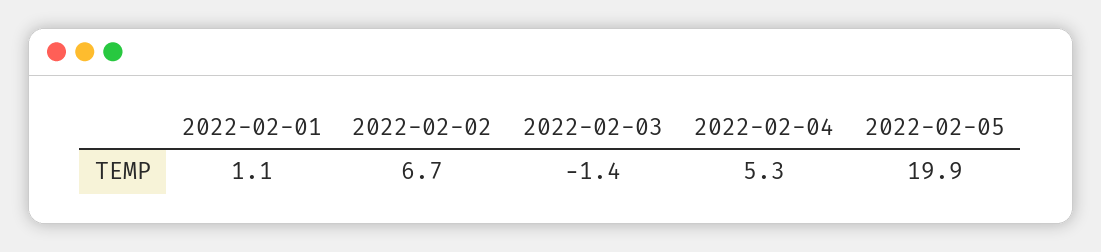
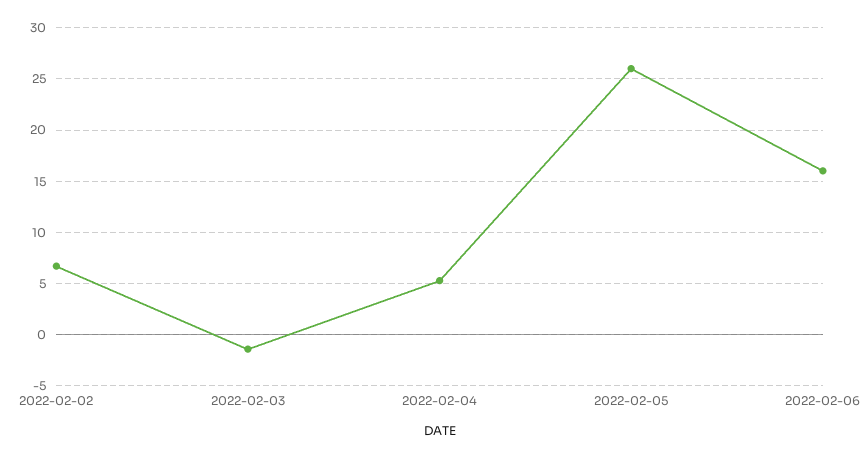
2022-02-01: 1.1 -> none
2022-02-05: 19.9 -> 26
2022-02-06: none -> 16

